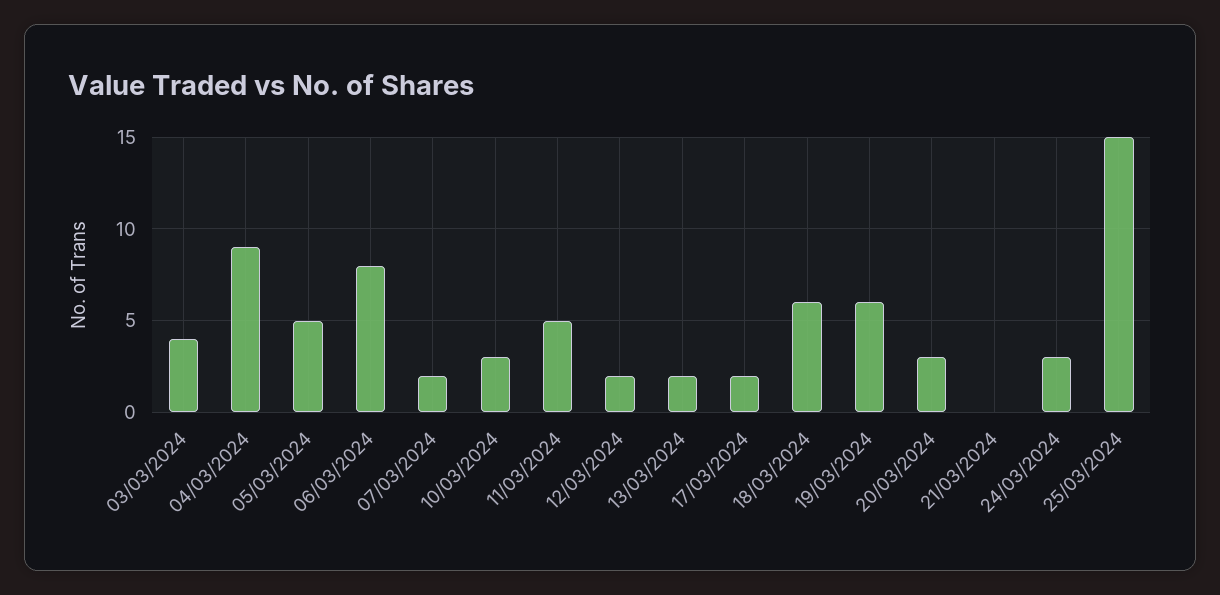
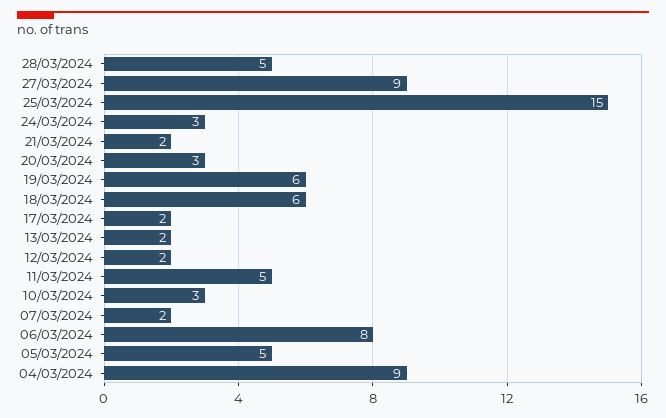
03/03/2024: 4 -> none
21/03/2024: 0 -> 2
28/03/2024: none -> 5
27/03/2024: none -> 9

